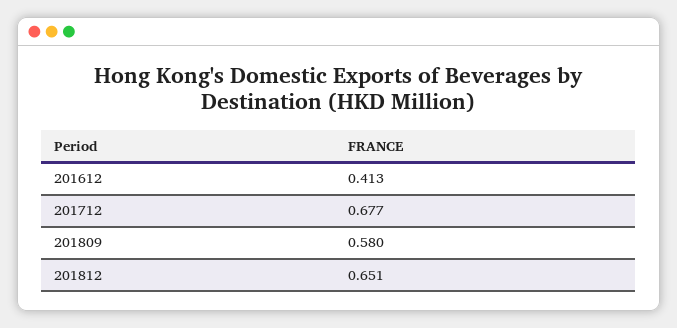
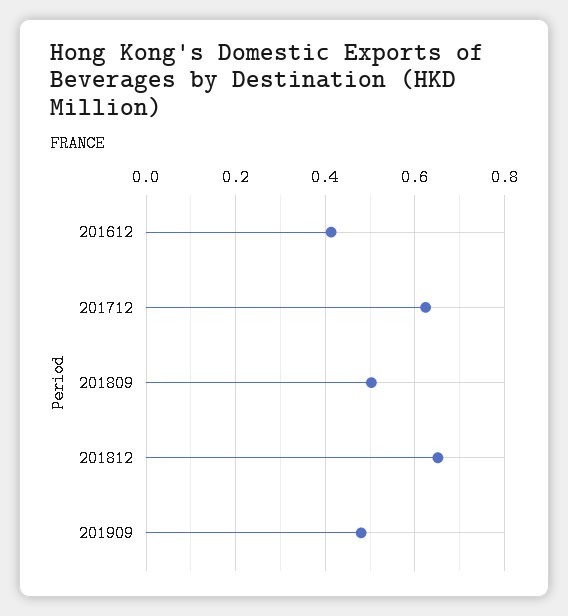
201712: 0.677 -> 0.62
201809: 0.58 -> 0.5
201909: none -> 0.48

